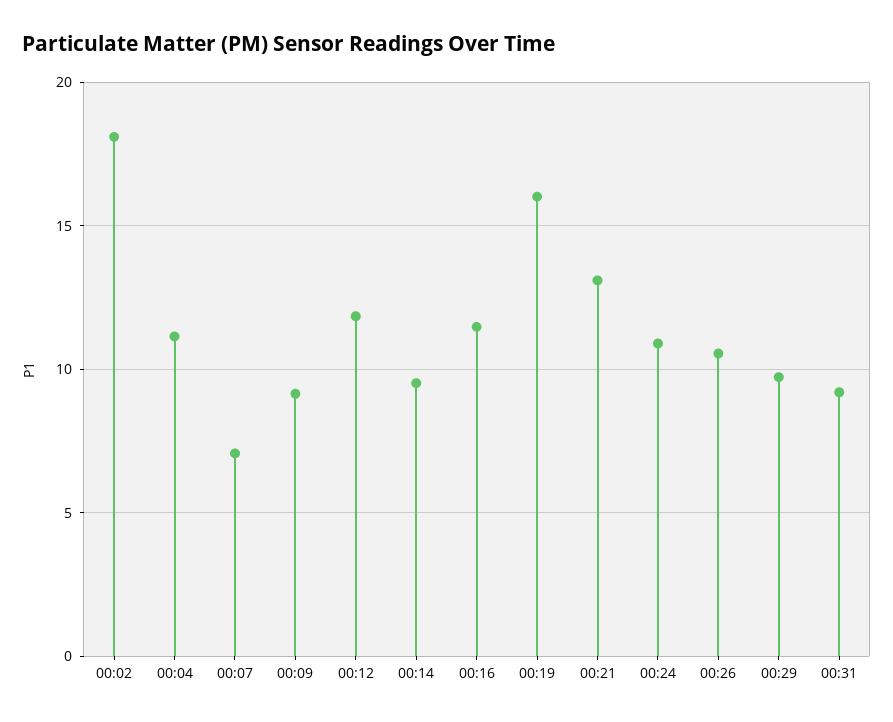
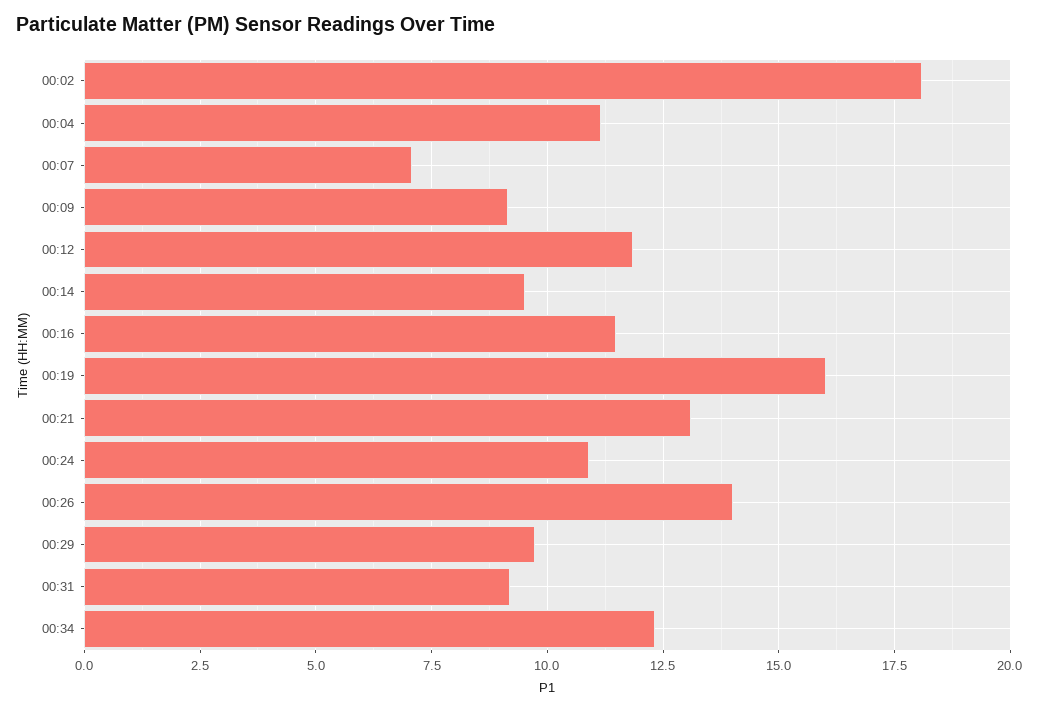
00:26: 10.5 -> 14
00:34: none -> 12.25

